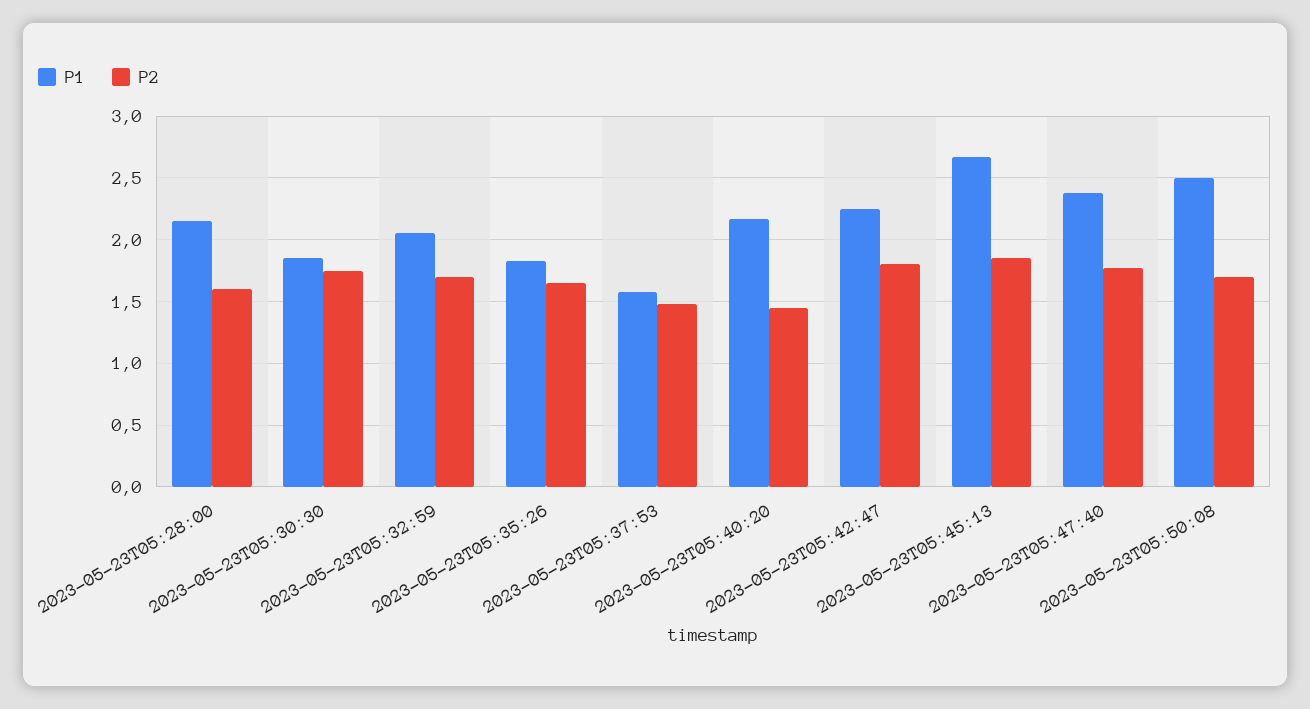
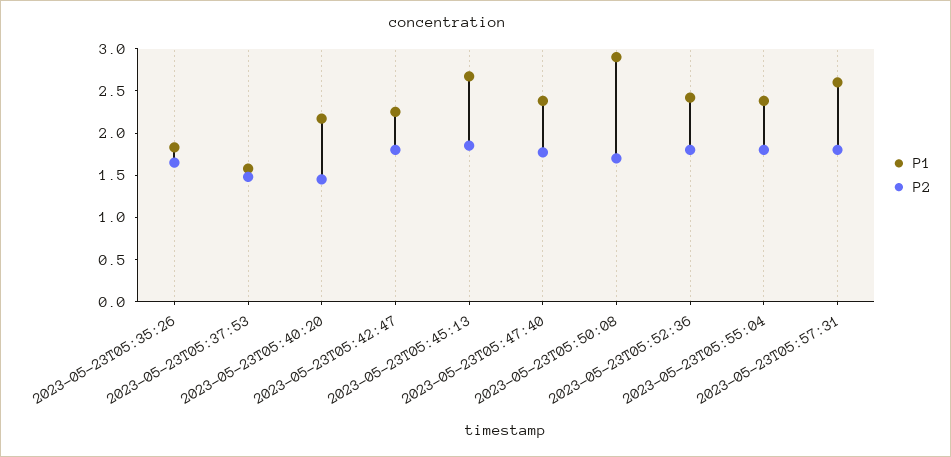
P1, 2023-05-23T05:28:00: 2.15 -> none
P2, 2023-05-23T05:28:00: 1.6 -> none
P1, 2023-05-23T05:30:30: 1.85 -> none
P2, 2023-05-23T05:30:30: 1.75 -> none
P1, 2023-05-23T05:32:59: 2.05 -> none
P2, 2023-05-23T05:32:59: 1.7 -> none
P1, 2023-05-23T05:50:08: 2.5 -> 2.9
P1, 2023-05-23T05:52:36: none -> 2.4
P2, 2023-05-23T05:52:36: none -> 1.8
P1, 2023-05-23T05:55:04: none -> 2.4
P2, 2023-05-23T05:55:04: none -> 1.8
P1, 2023-05-23T05:57:31: none -> 2.6
P2, 2023-05-23T05:57:31: none -> 1.8

